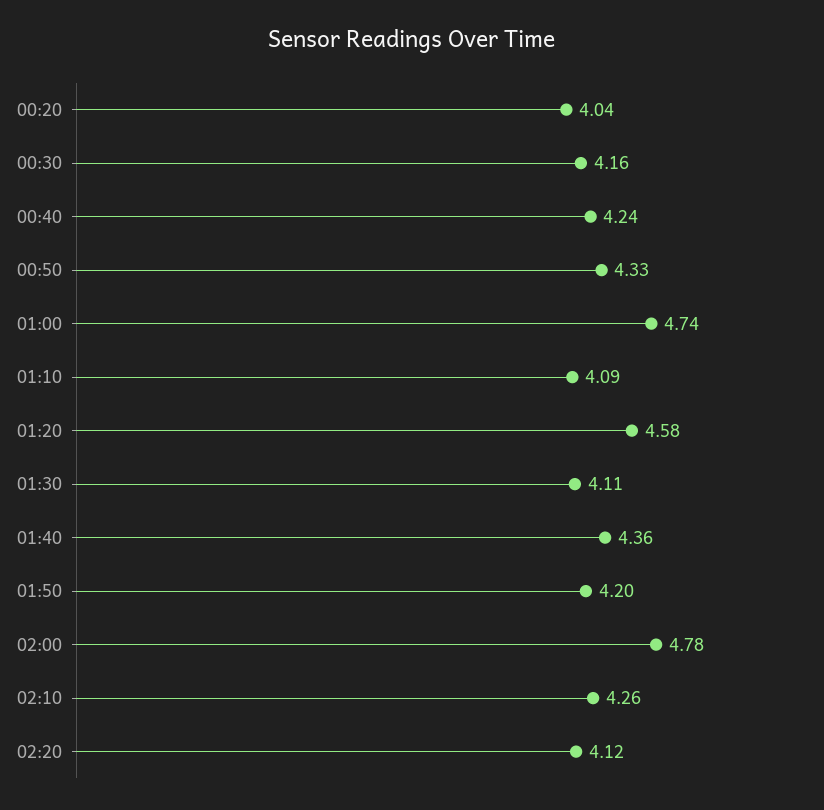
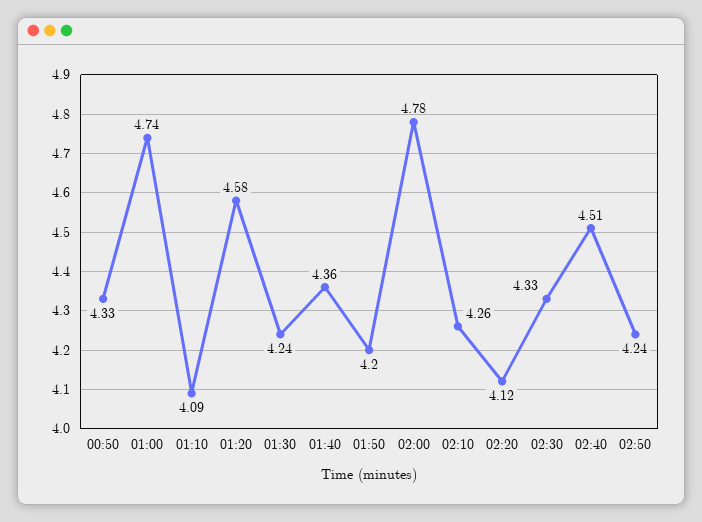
00:20: 4.04 -> none
00:30: 4.16 -> none
00:40: 4.24 -> none
01:30: 4.11 -> 4.24
02:30: none -> 4.33
02:40: none -> 4.51
02:50: none -> 4.24

